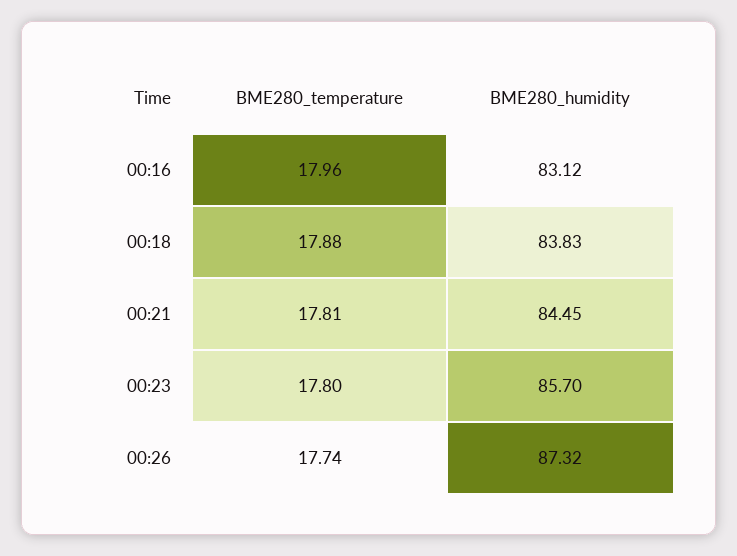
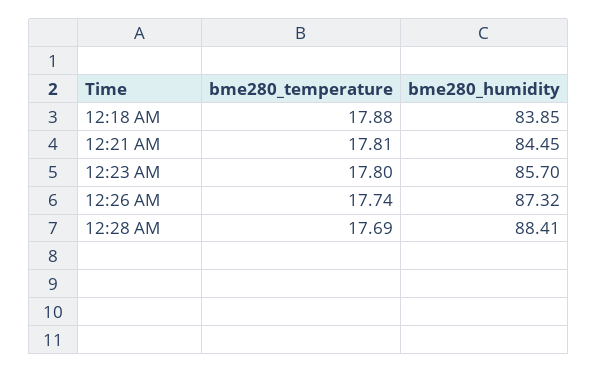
BME280_temperature, 00:16: 17.96 -> none
BME280_humidity, 00:16: 83.12 -> none
BME280_humidity, 00:18: 83.83 -> 83.85
BME280_temperature, 12:28 AM: none -> 17.69
BME280_humidity, 12:28 AM: none -> 88.41

